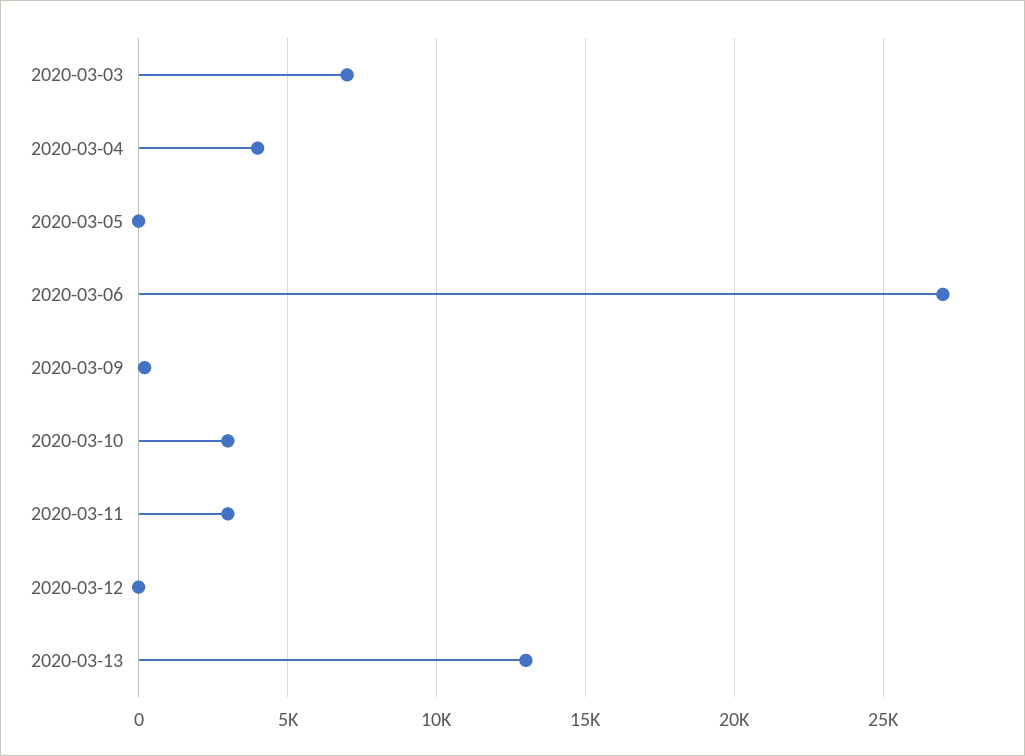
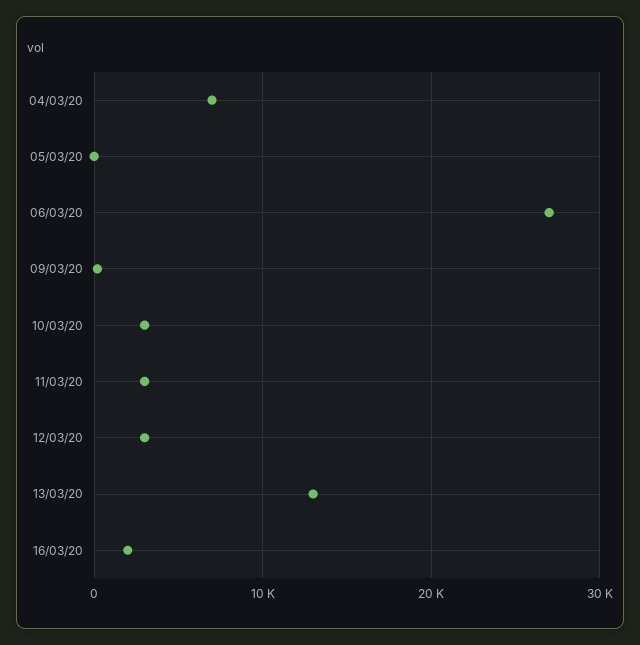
2020-03-03: 7000 -> none
2020-03-04: 4000 -> 7000
2020-03-12: 0 -> 3000
16/03/20: none -> 2000

